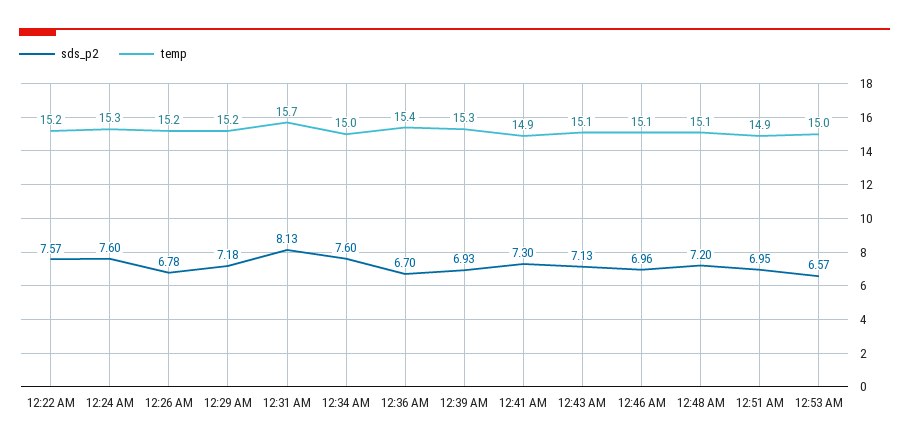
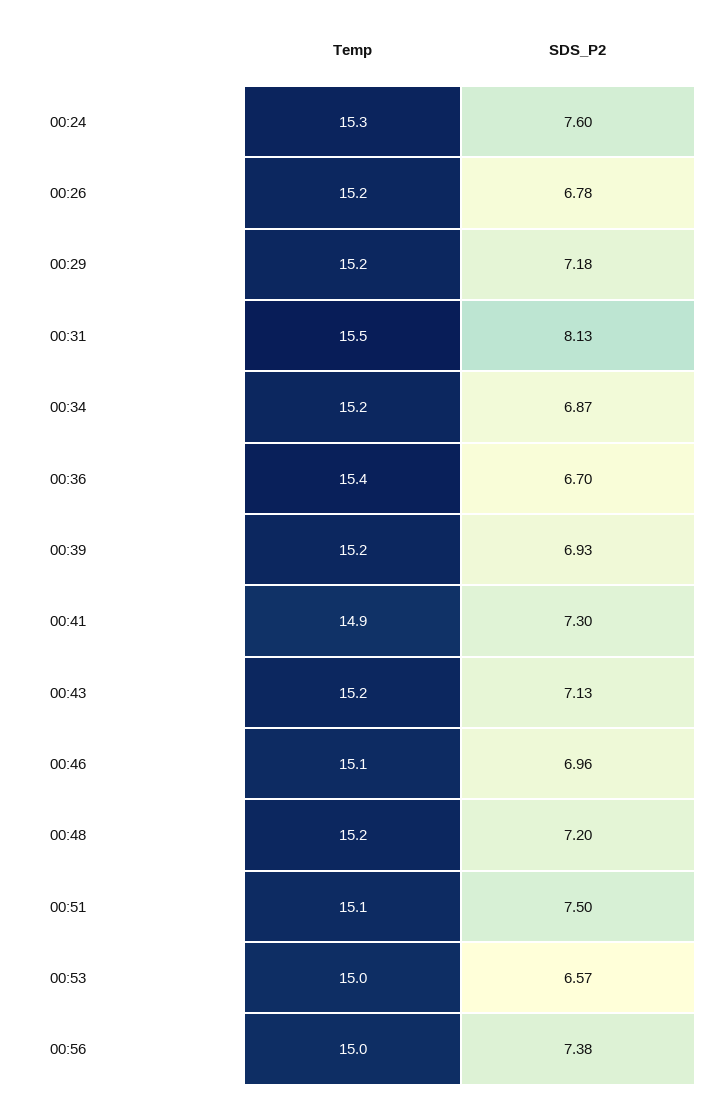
sds_p2, 12:22 AM: 7.57 -> none
temp, 12:22 AM: 15.2 -> none
temp, 12:31 AM: 15.7 -> 15.5
sds_p2, 12:34 AM: 7.6 -> 6.87
temp, 12:34 AM: 15 -> 15.2
temp, 12:39 AM: 15.3 -> 15.2
temp, 12:43 AM: 15.1 -> 15.2
temp, 12:48 AM: 15.1 -> 15.2
sds_p2, 12:51 AM: 6.95 -> 7.5
temp, 12:51 AM: 14.9 -> 15.1
temp, 00:56: none -> 15
sds_p2, 00:56: none -> 7.38

